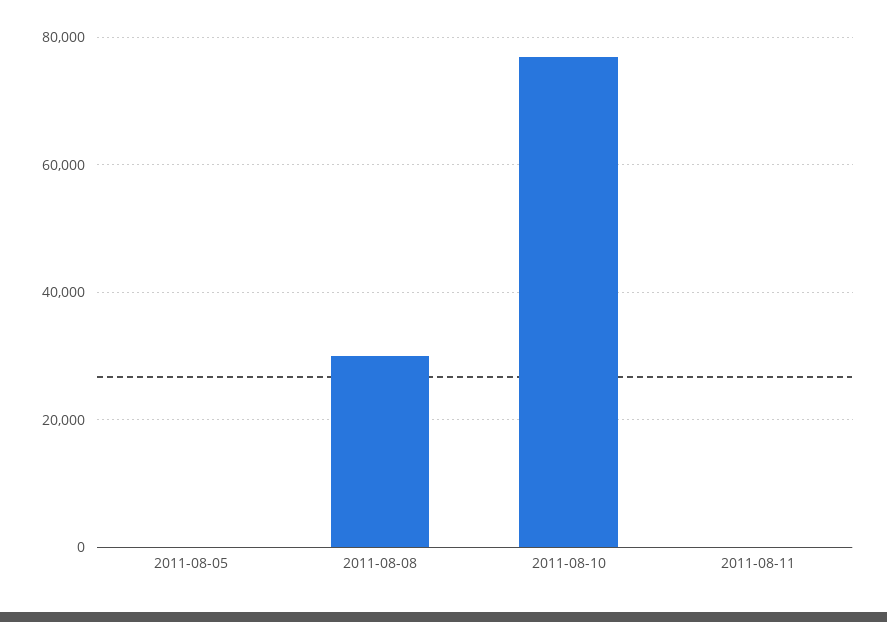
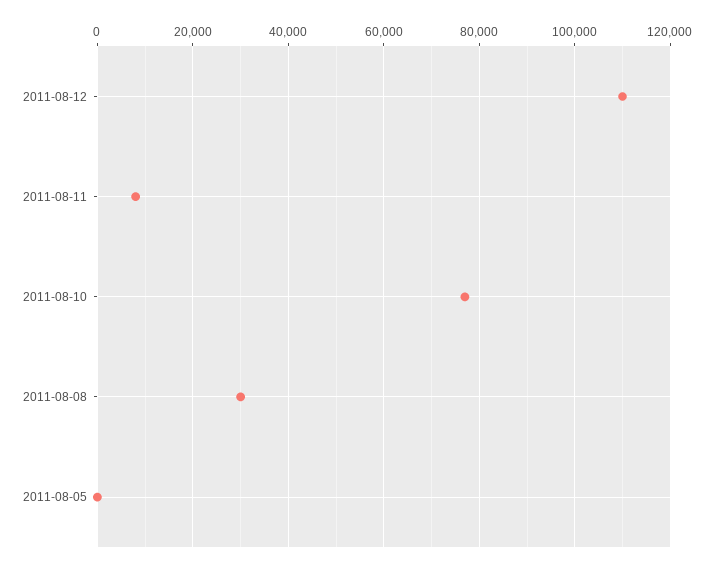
2011-08-11: 0 -> 8000
2011-08-12: none -> 110000

